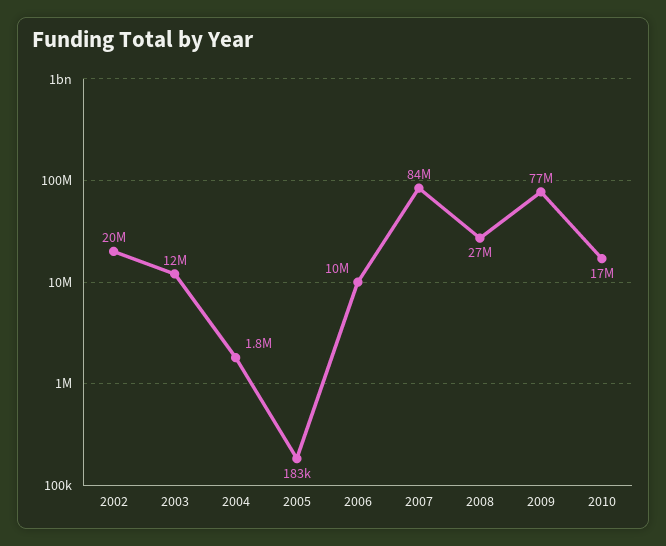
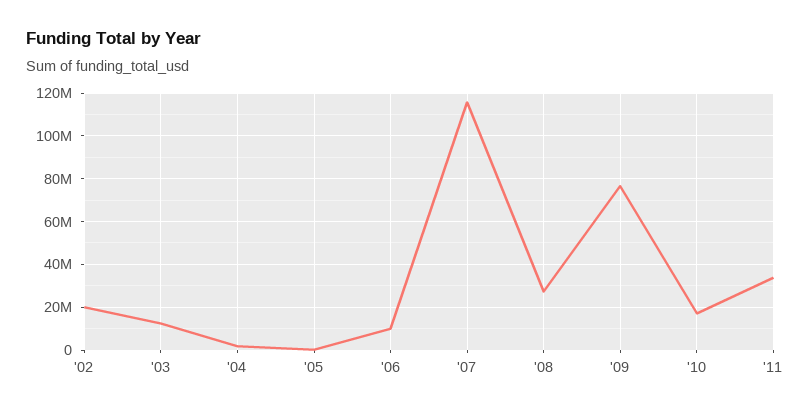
2007: 84000000 -> 115000000
'11: none -> 35000000

